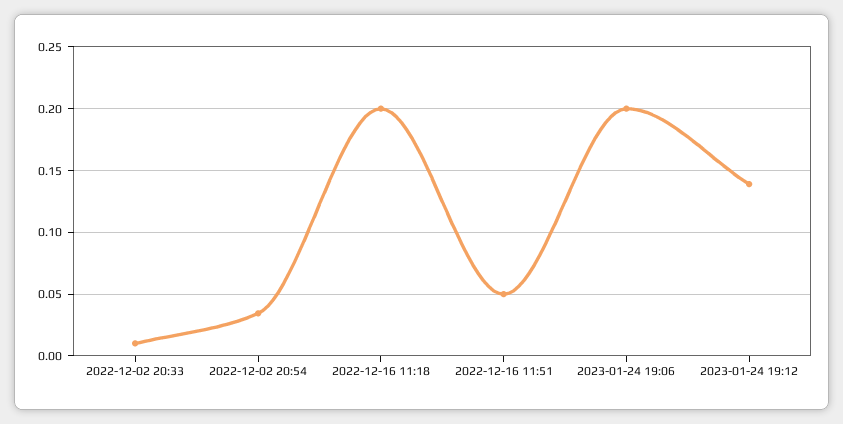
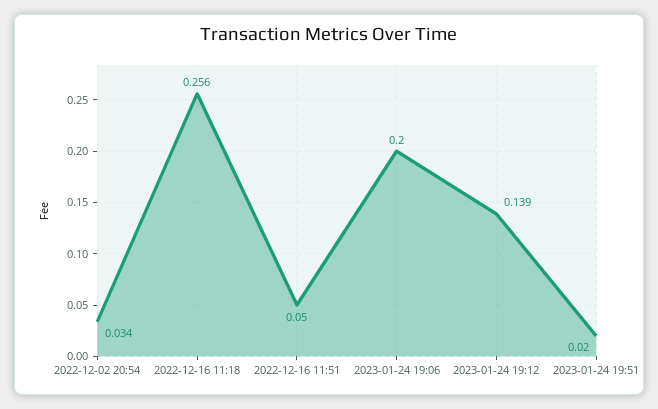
2022-12-02 20:33: 0.01 -> none
2022-12-16 11:18: 0.2 -> 0.256
2023-01-24 19:51: none -> 0.02

